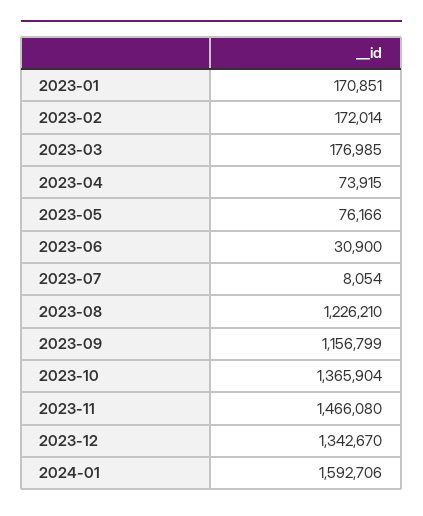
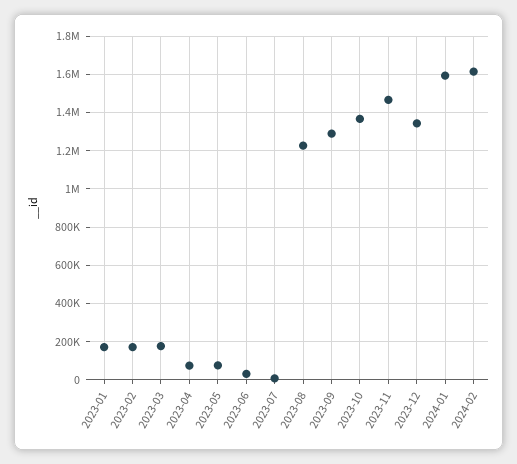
2023-09: 1156799 -> 1300000
2024-02: none -> 1600000

